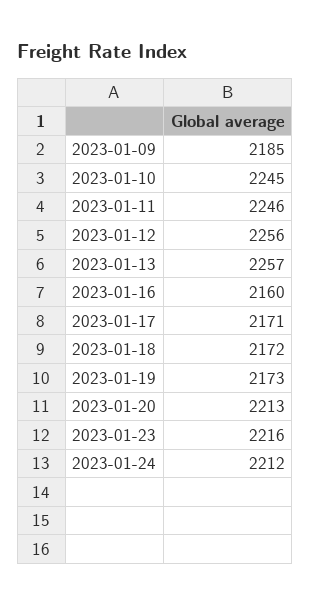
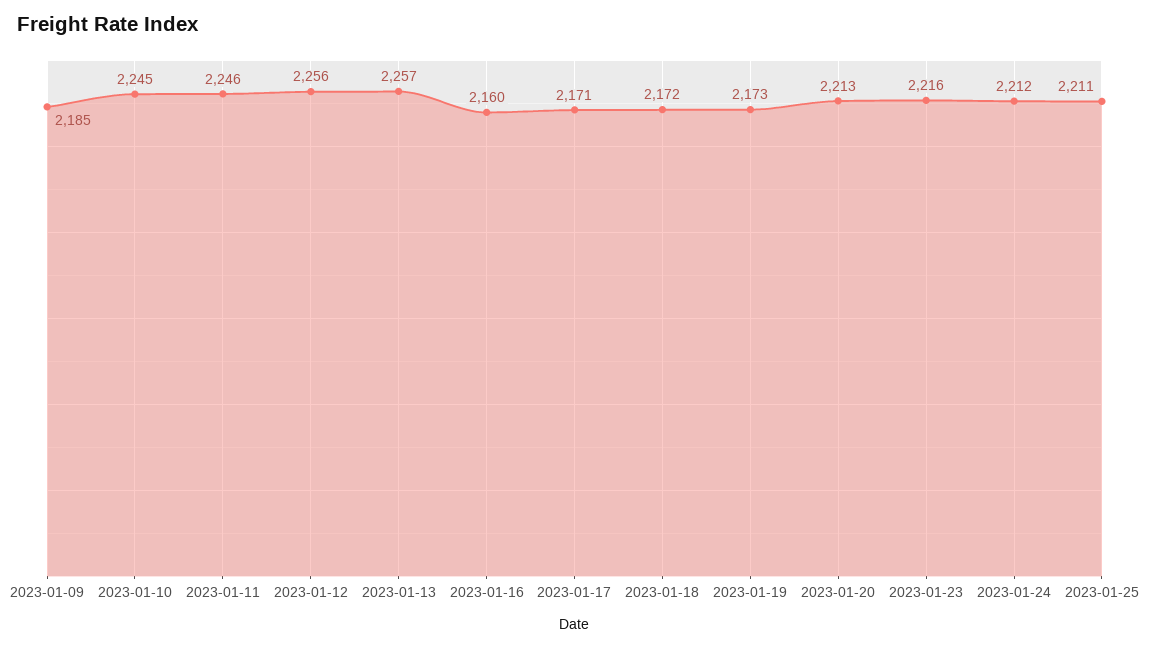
2023-01-25: none -> 2211

